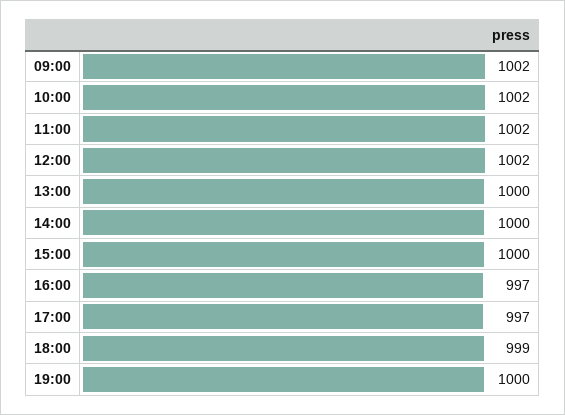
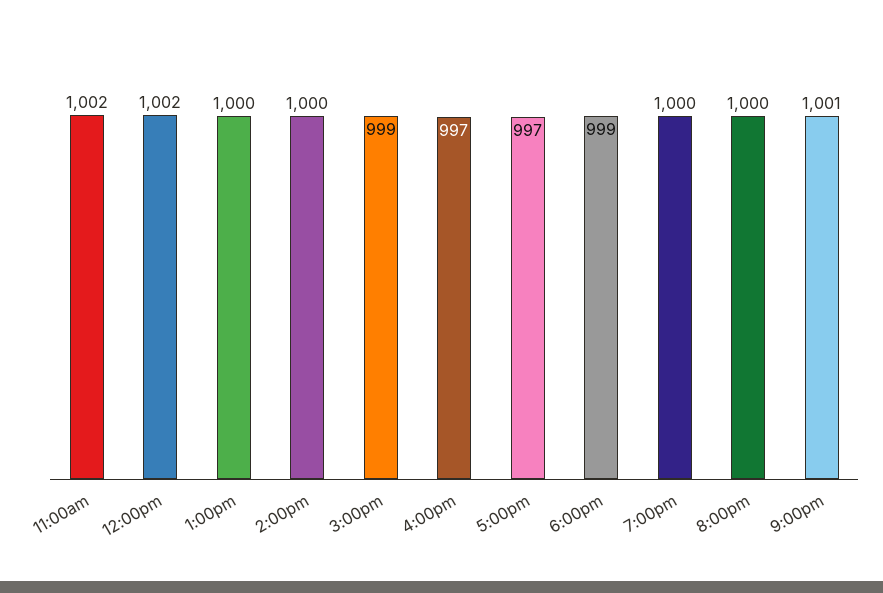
09:00: 1002 -> none
10:00: 1002 -> none
15:00: 1000 -> 999
8:00pm: none -> 1000
9:00pm: none -> 1001

